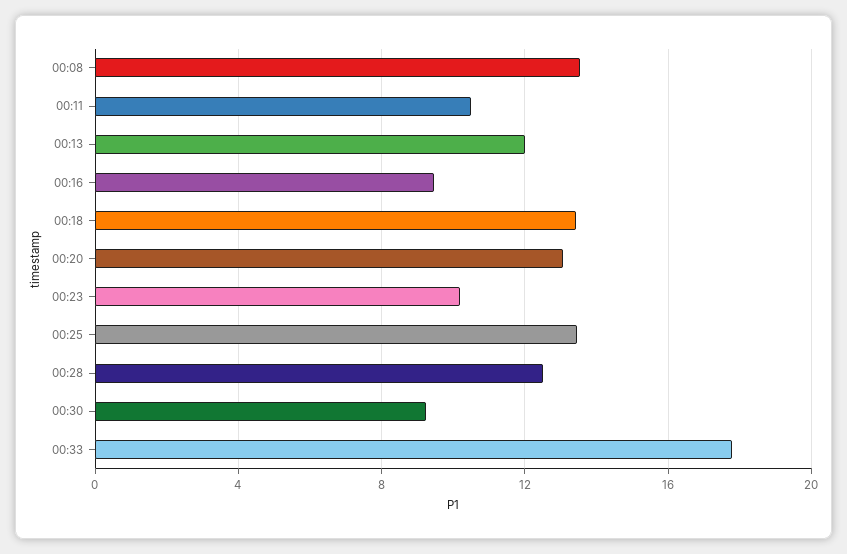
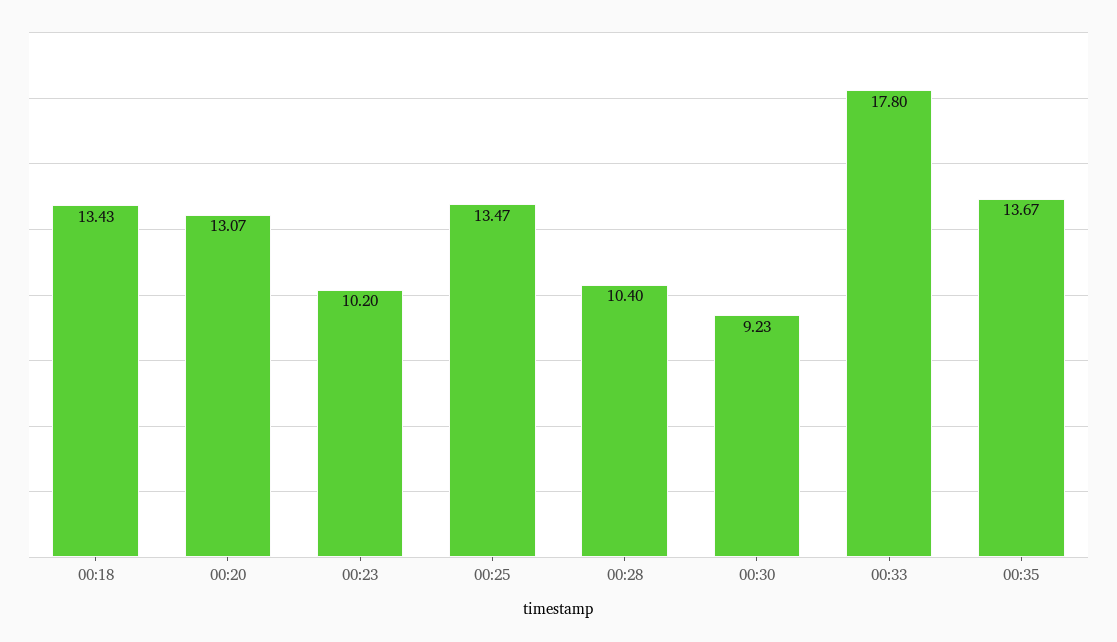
00:08: 13.5 -> none
00:11: 10.5 -> none
00:13: 12 -> none
00:16: 9.5 -> none
00:28: 12.5 -> 10.4
00:35: none -> 13.67

